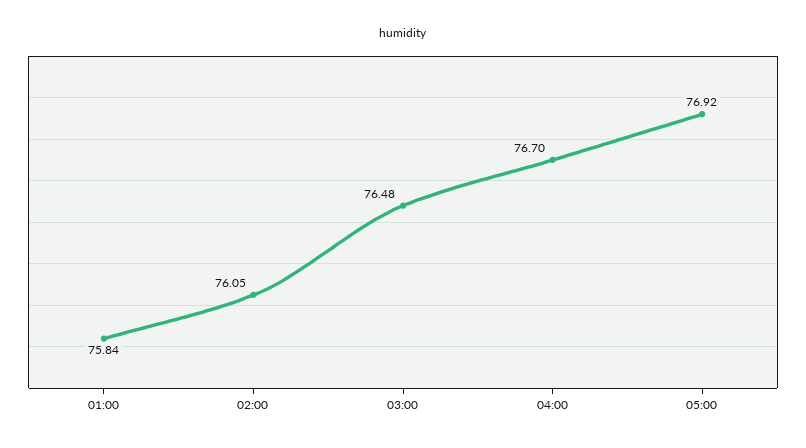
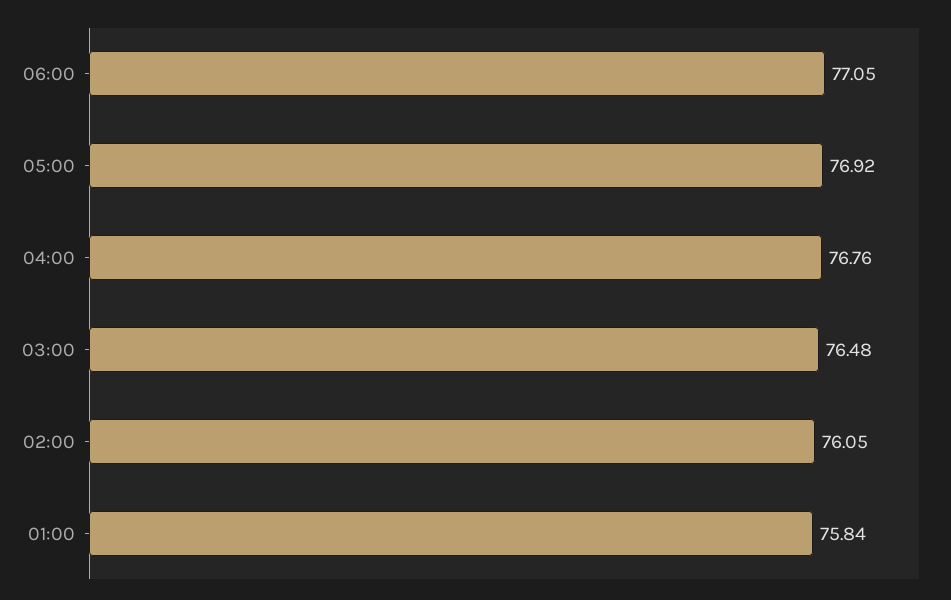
04:00: 76.7 -> 76.76
06:00: none -> 77.05

